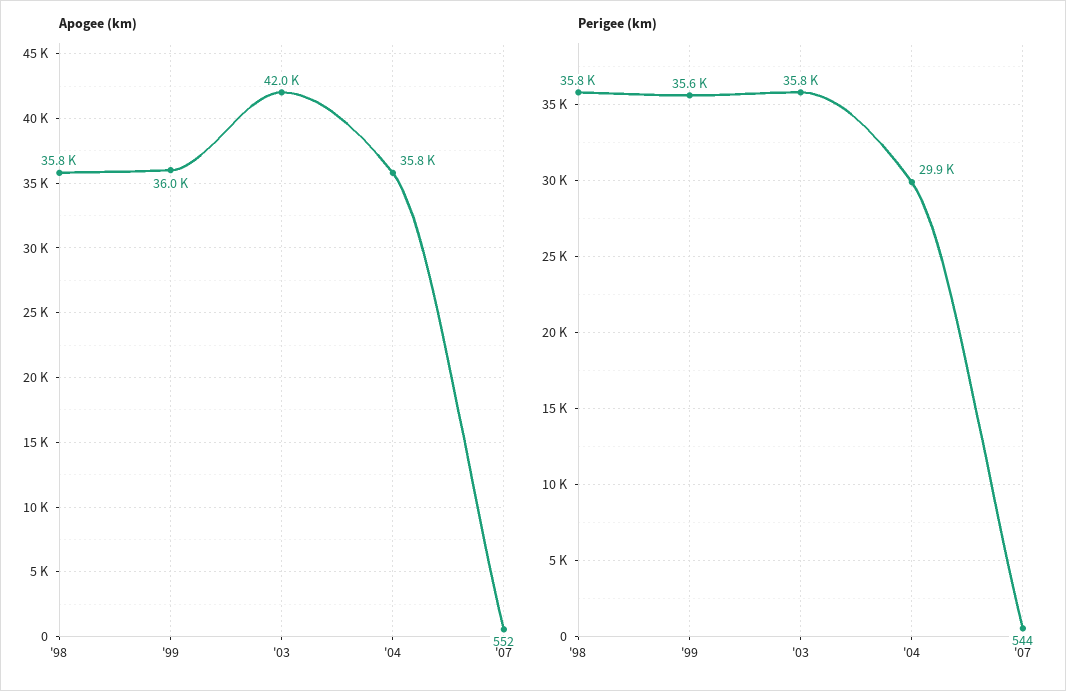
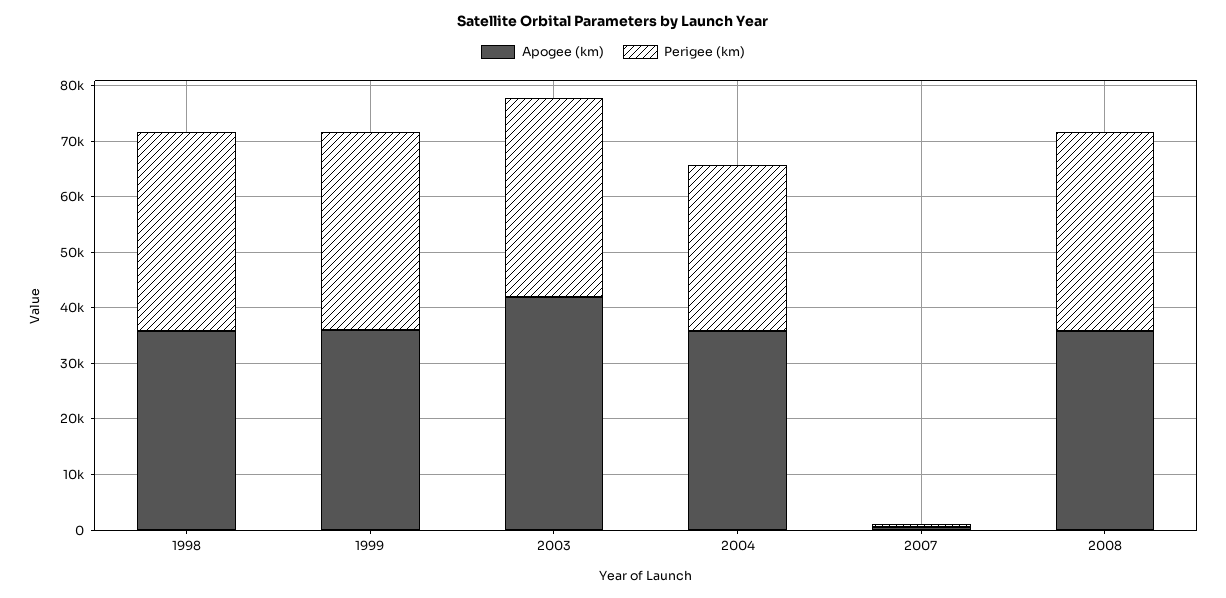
Apogee (km), 2008: none -> 36000
Perigee (km), 2008: none -> 36000

